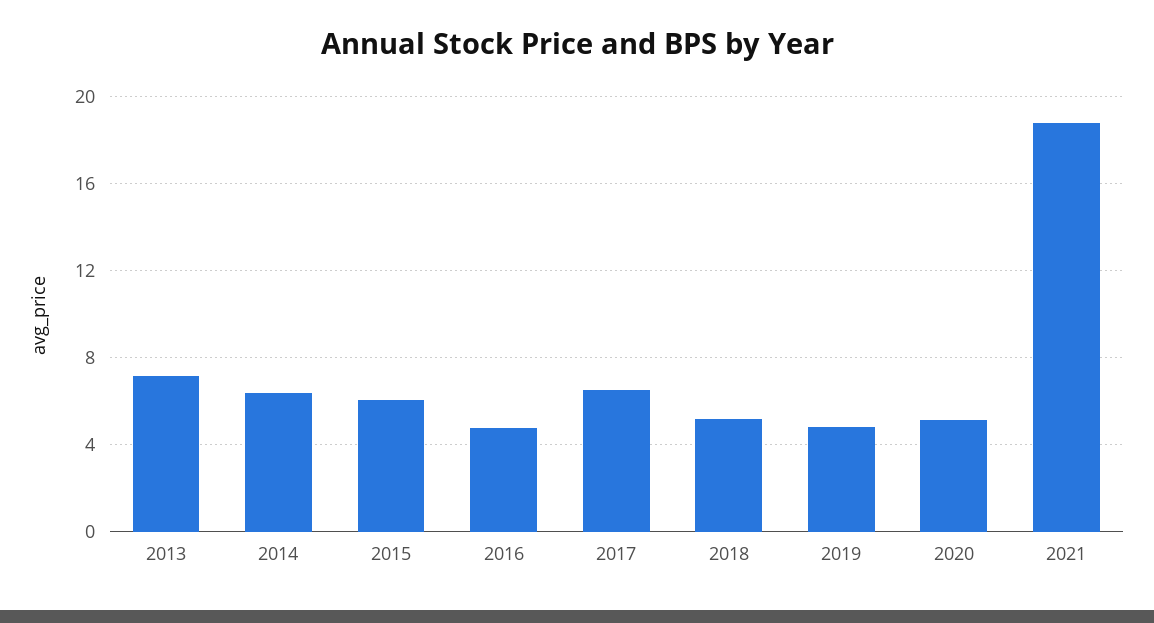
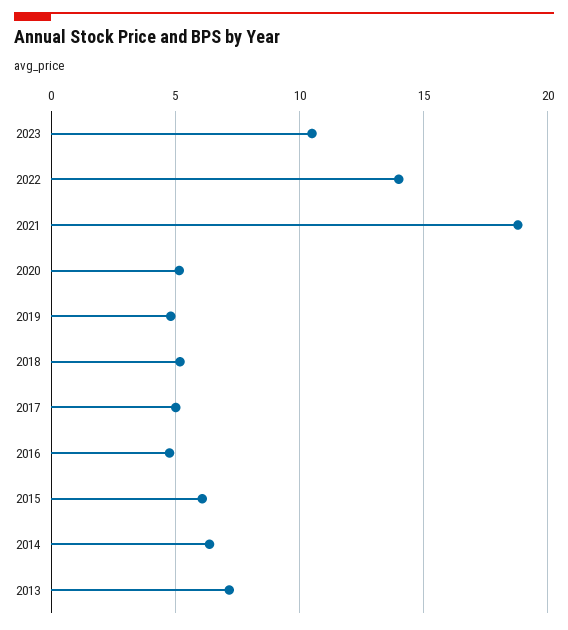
2017: 6.5 -> 5
2023: none -> 10.5
2022: none -> 14

